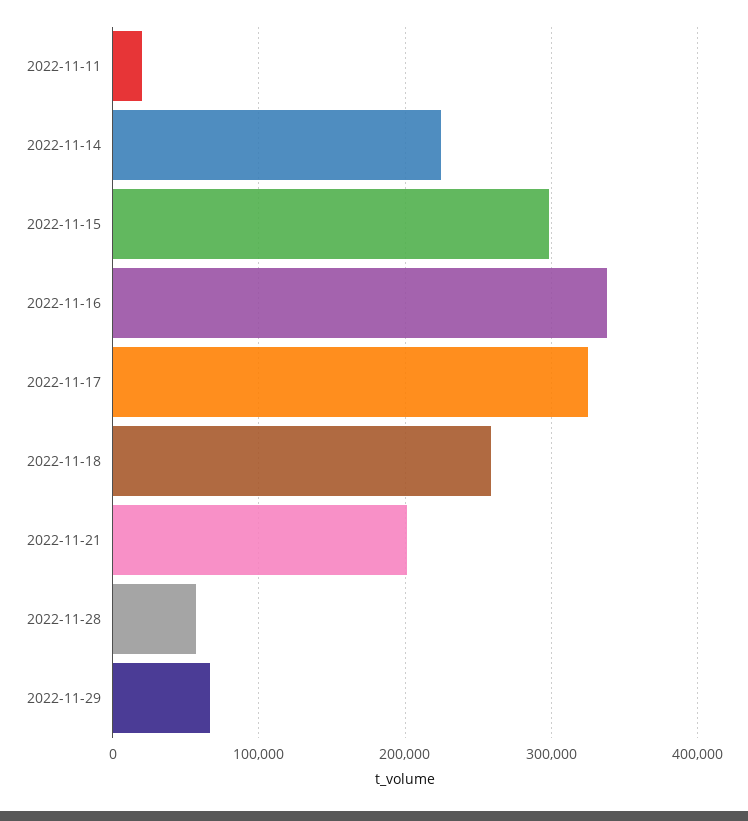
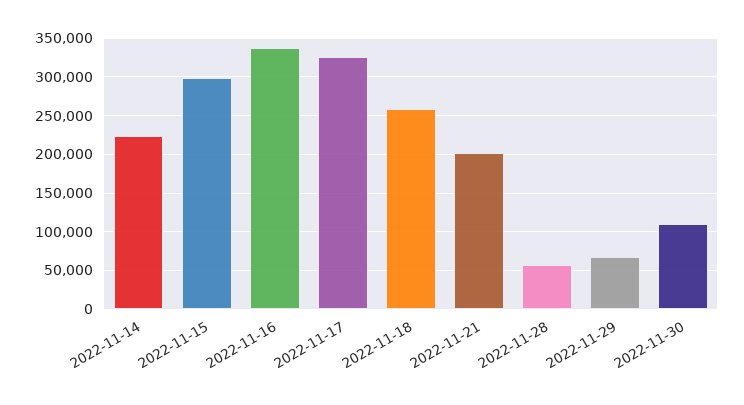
2022-11-11: 20000 -> none
2022-11-30: none -> 110000

